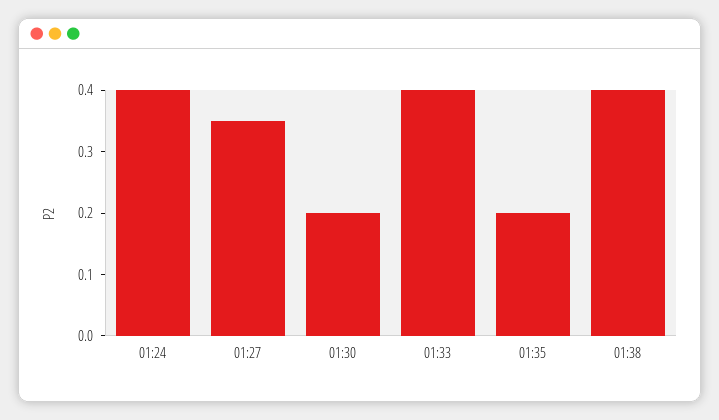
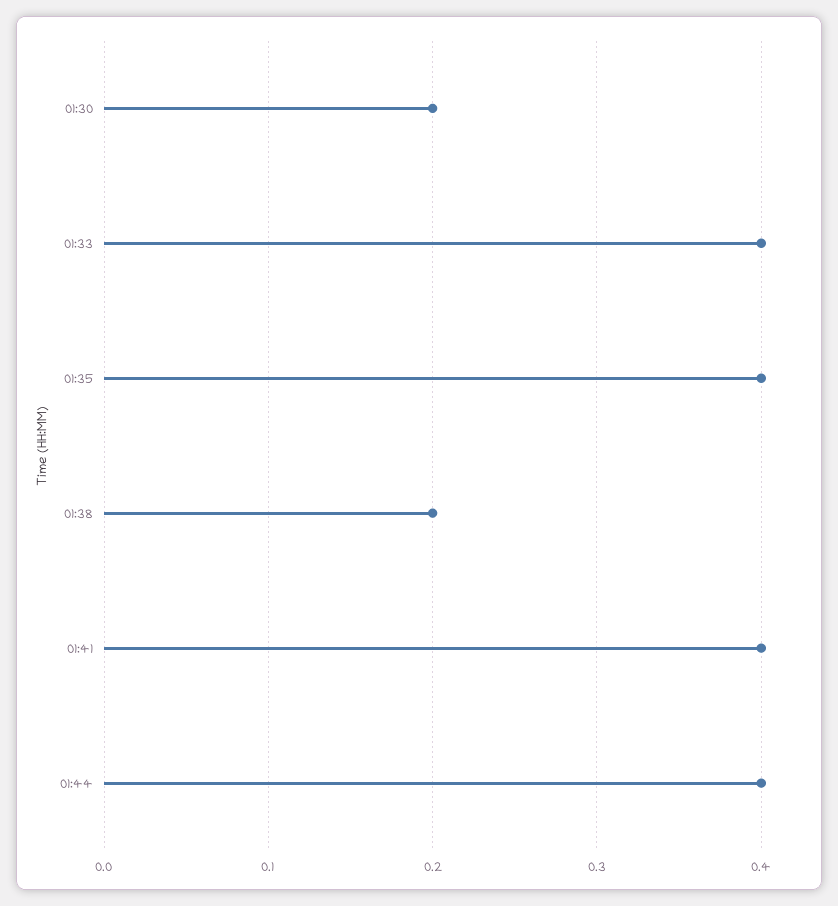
01:24: 0.4 -> none
01:27: 0.35 -> none
01:35: 0.2 -> 0.4
01:38: 0.4 -> 0.2
01:41: none -> 0.4
01:44: none -> 0.4

